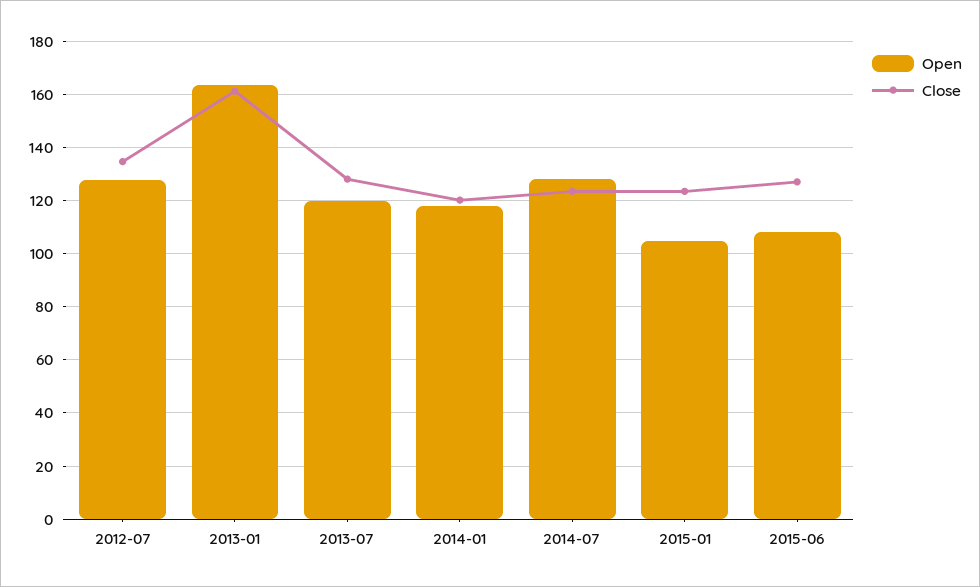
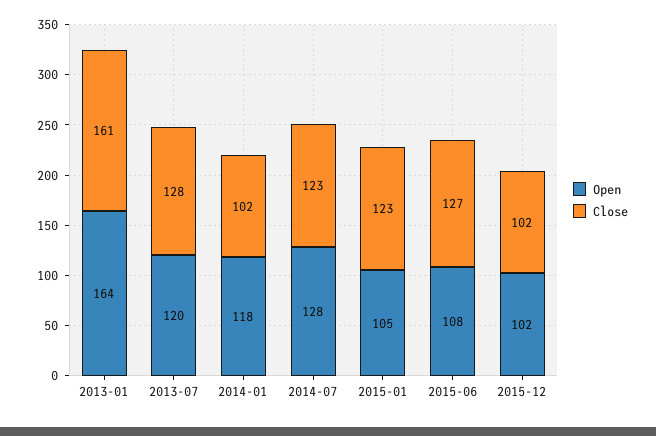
Open, 2012-07: 127.5 -> none
Close, 2012-07: 135 -> none
Close, 2014-01: 120 -> 102
Open, 2015-12: none -> 102
Close, 2015-12: none -> 102

